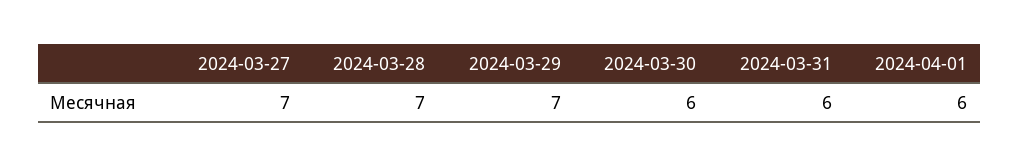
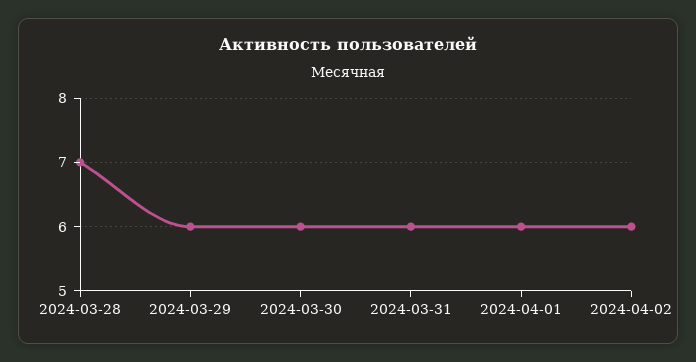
2024-03-27: 7 -> none
2024-03-29: 7 -> 6
2024-04-02: none -> 6

